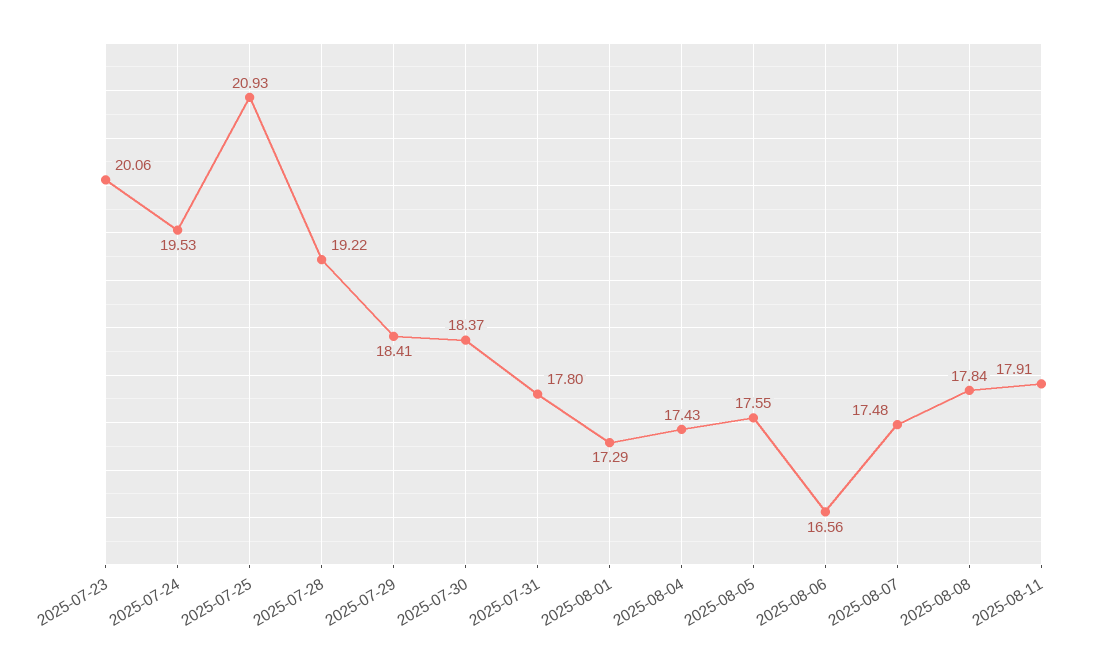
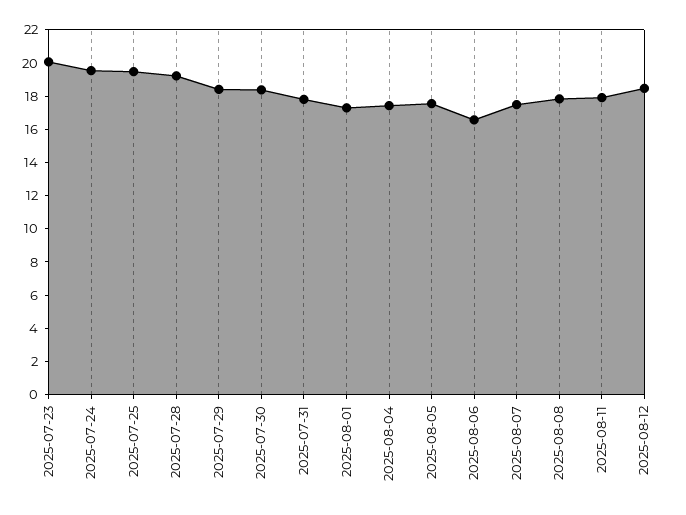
2025-07-25: 20.93 -> 19.5
2025-08-12: none -> 18.5

